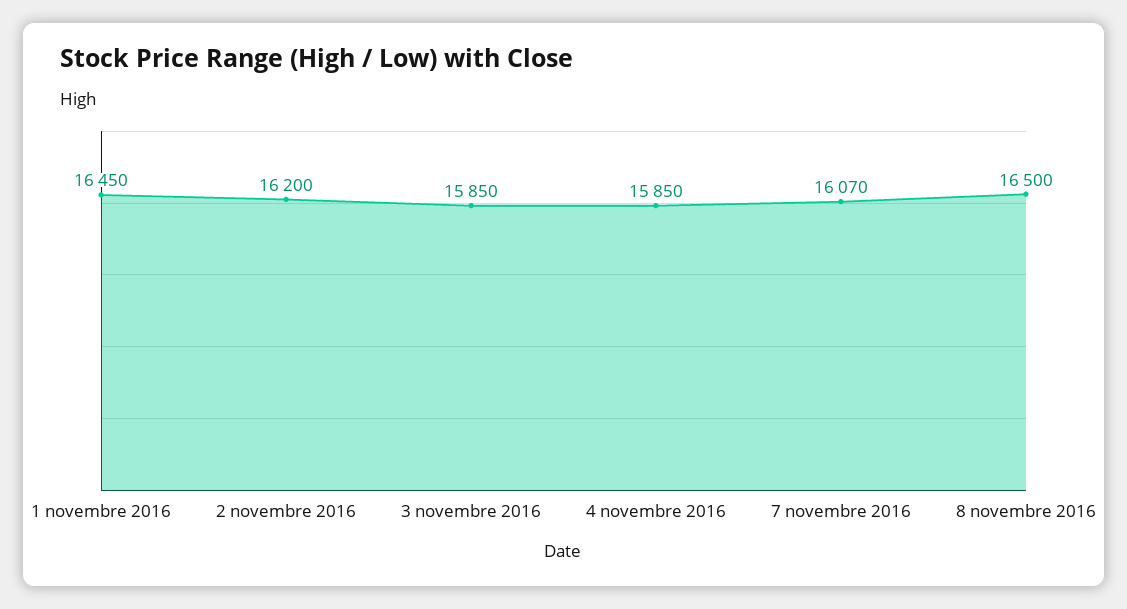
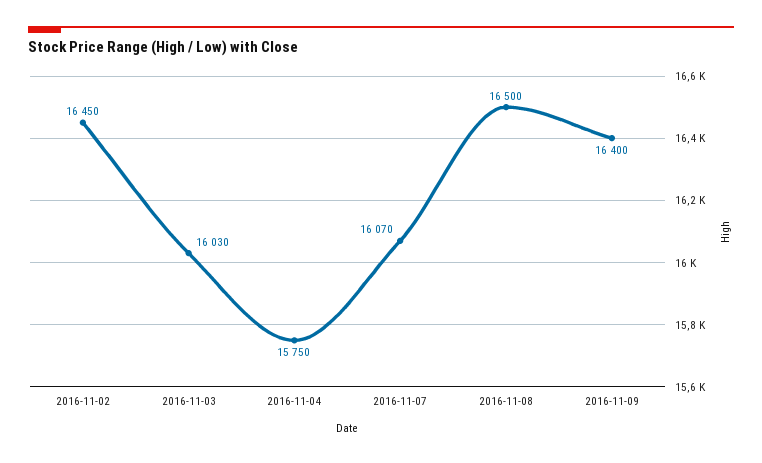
1 novembre 2016: 16450 -> none
2 novembre 2016: 16200 -> 16450
3 novembre 2016: 15850 -> 16030
4 novembre 2016: 15850 -> 15750
2016-11-09: none -> 16400

